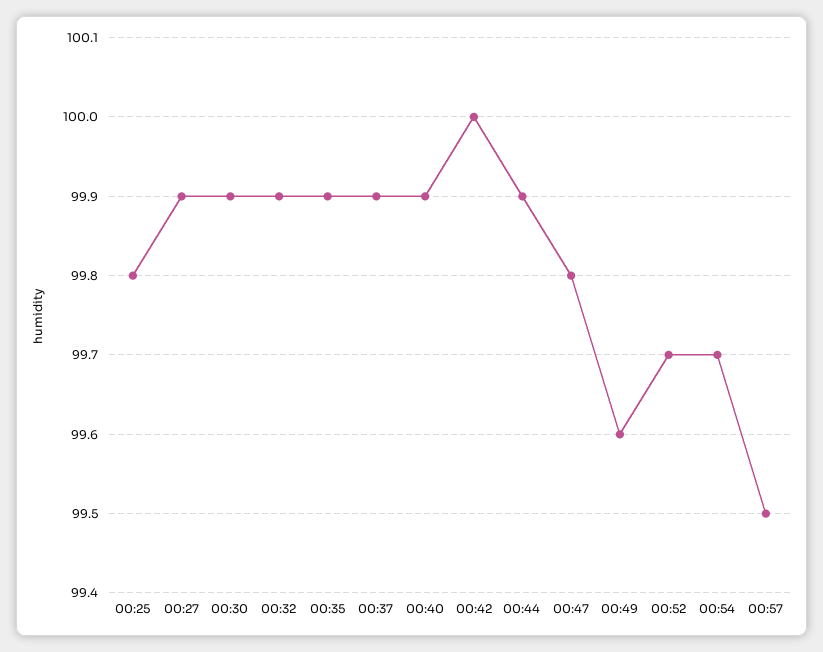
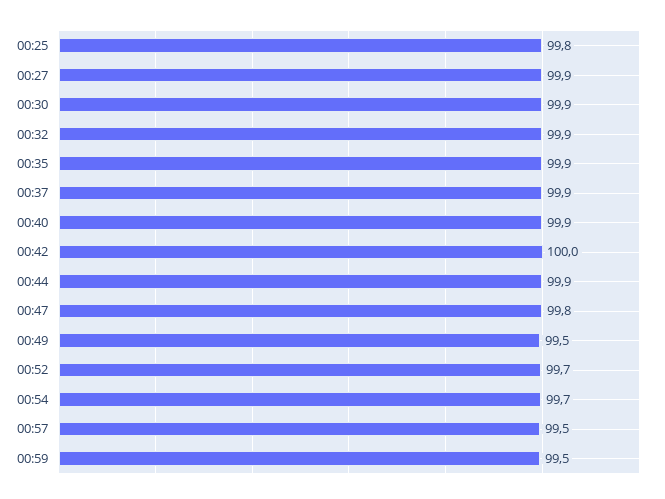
00:49: 99.6 -> 99.5
00:59: none -> 99.5

